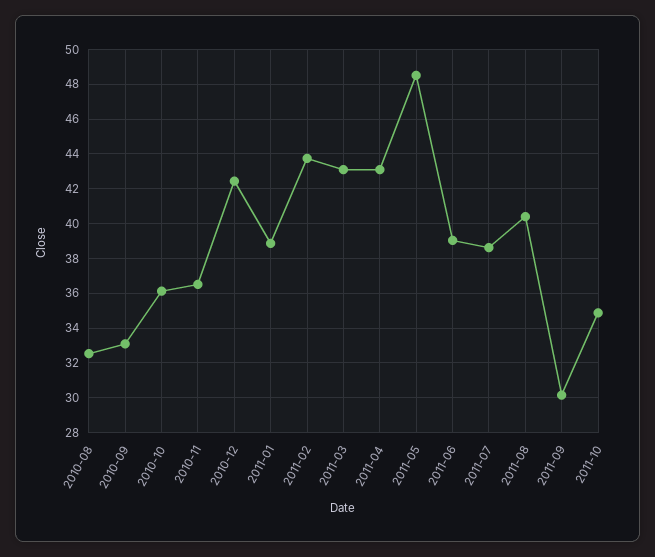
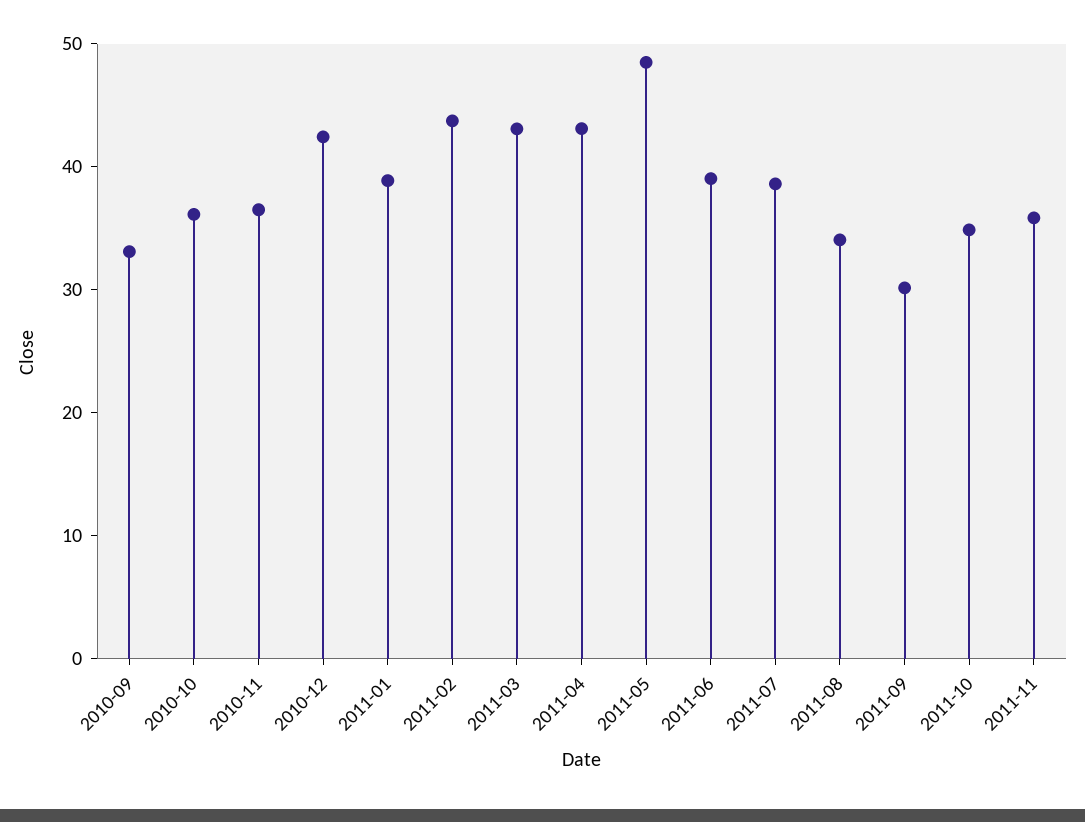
2010-08: 32.5 -> none
2011-08: 40.5 -> 34
2011-11: none -> 36

